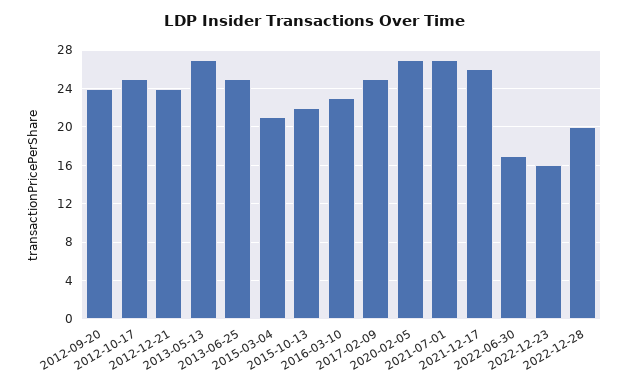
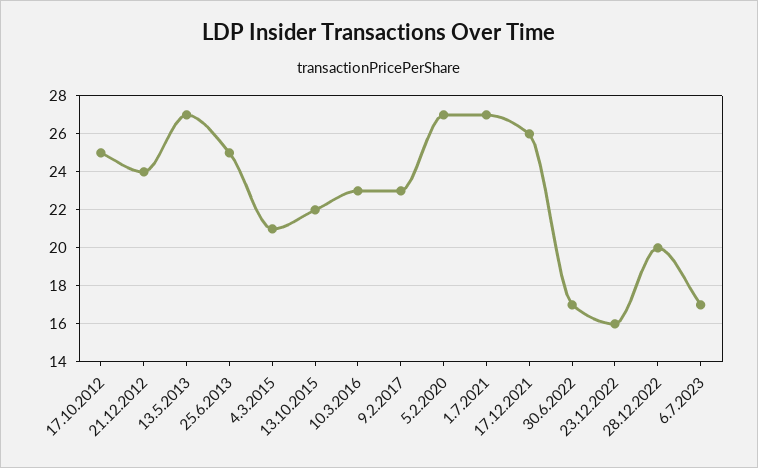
2012-09-20: 24 -> none
2017-02-09: 25 -> 23
6.7.2023: none -> 17

